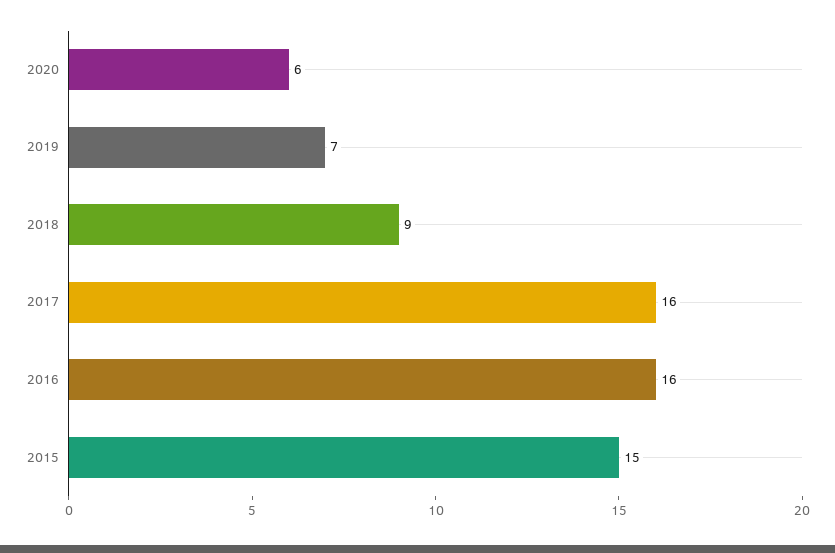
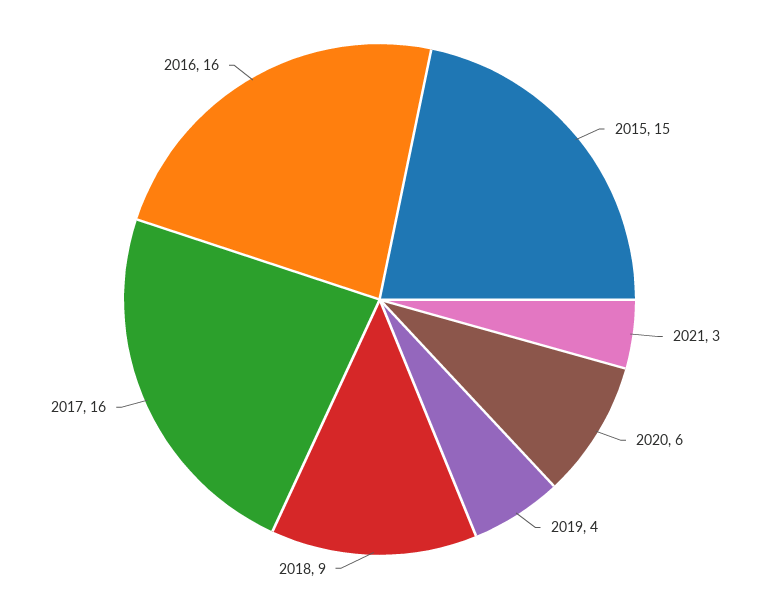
2019: 7 -> 4
2021: none -> 3

